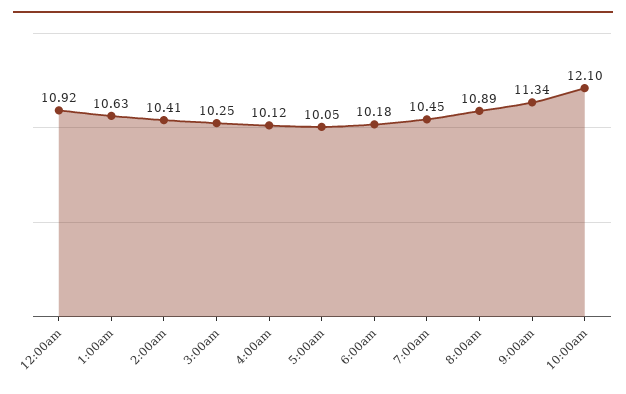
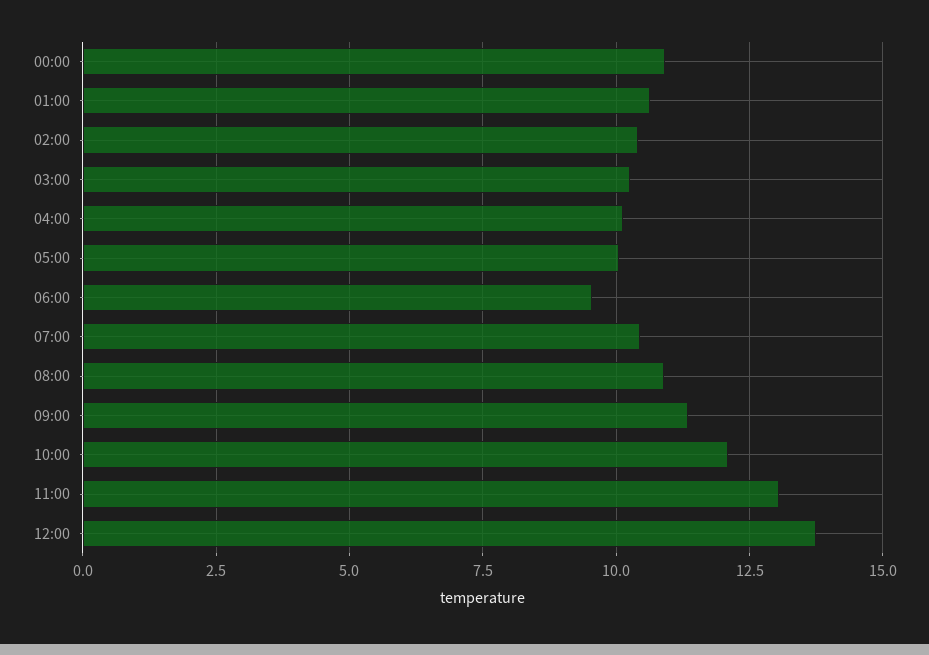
6:00am: 10.18 -> 9.5
11:00: none -> 13
12:00: none -> 13.75

